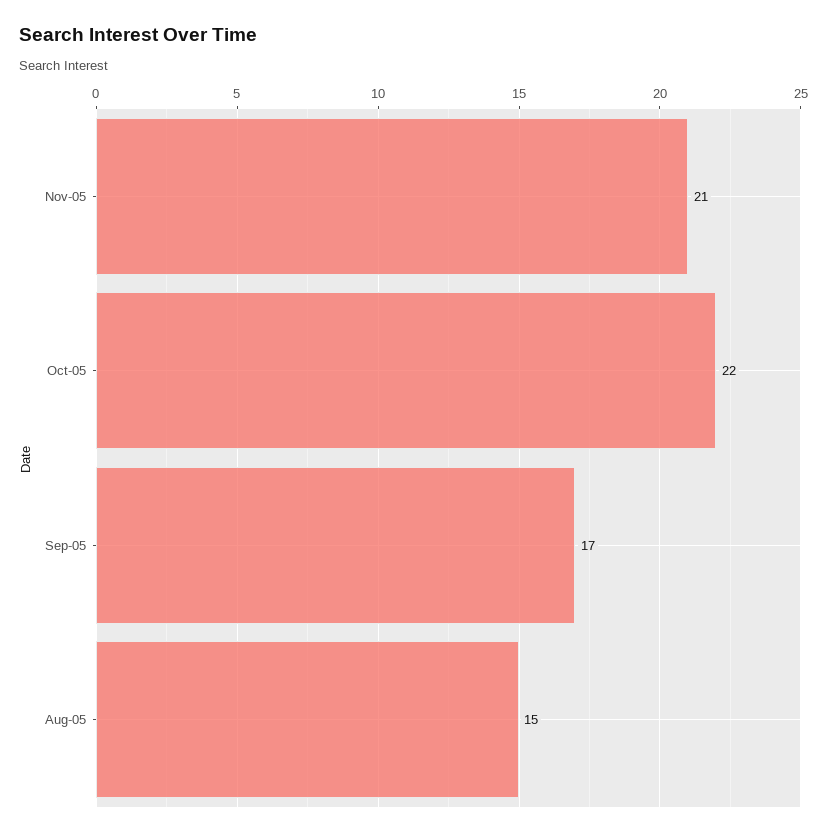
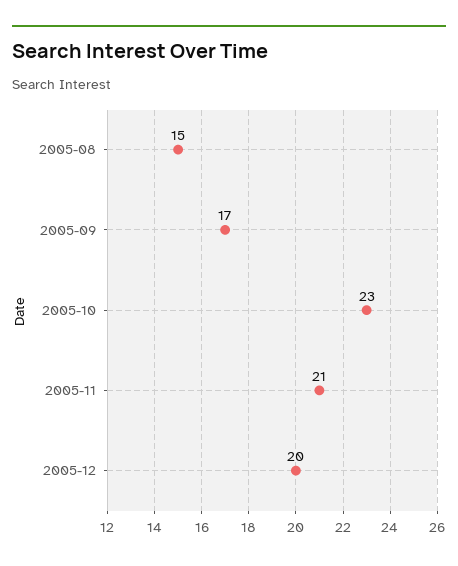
Oct-05: 22 -> 23
2005-12: none -> 20

